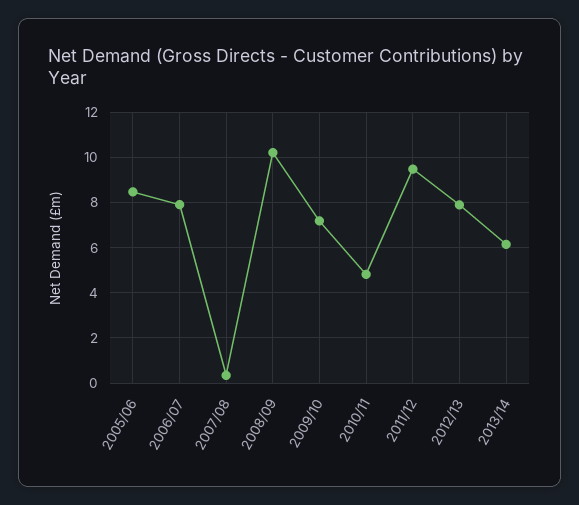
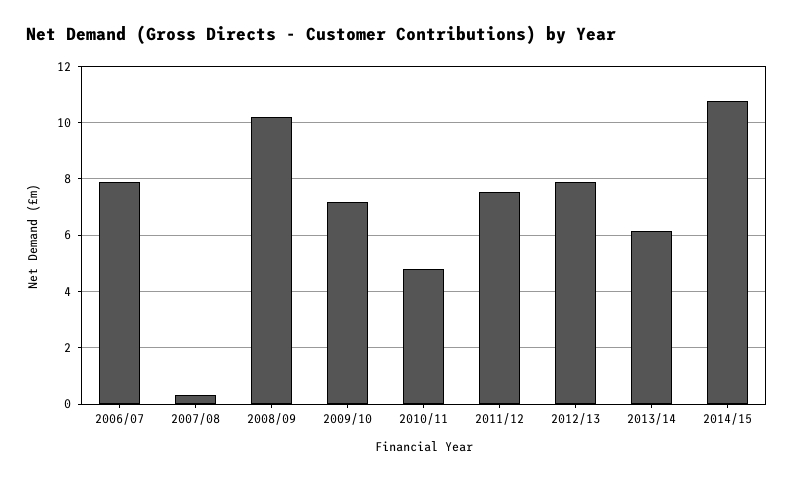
2005/06: 8.5 -> none
2011/12: 9.5 -> 7.5
2014/15: none -> 10.75

